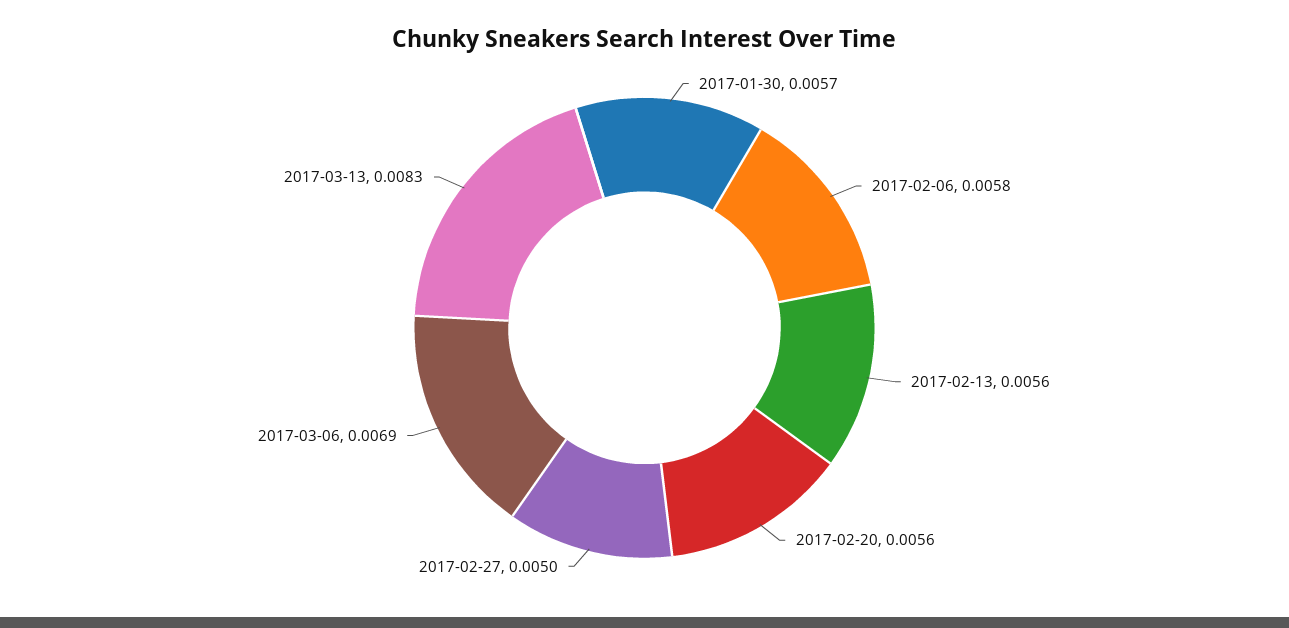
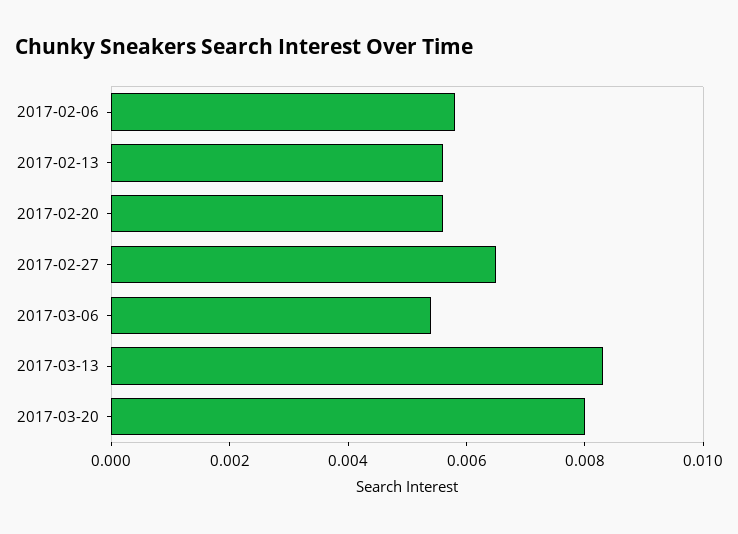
2017-01-30: 0.0057 -> none
2017-02-27: 0.005 -> 0.0065
2017-03-06: 0.0069 -> 0.0055
2017-03-20: none -> 0.008

